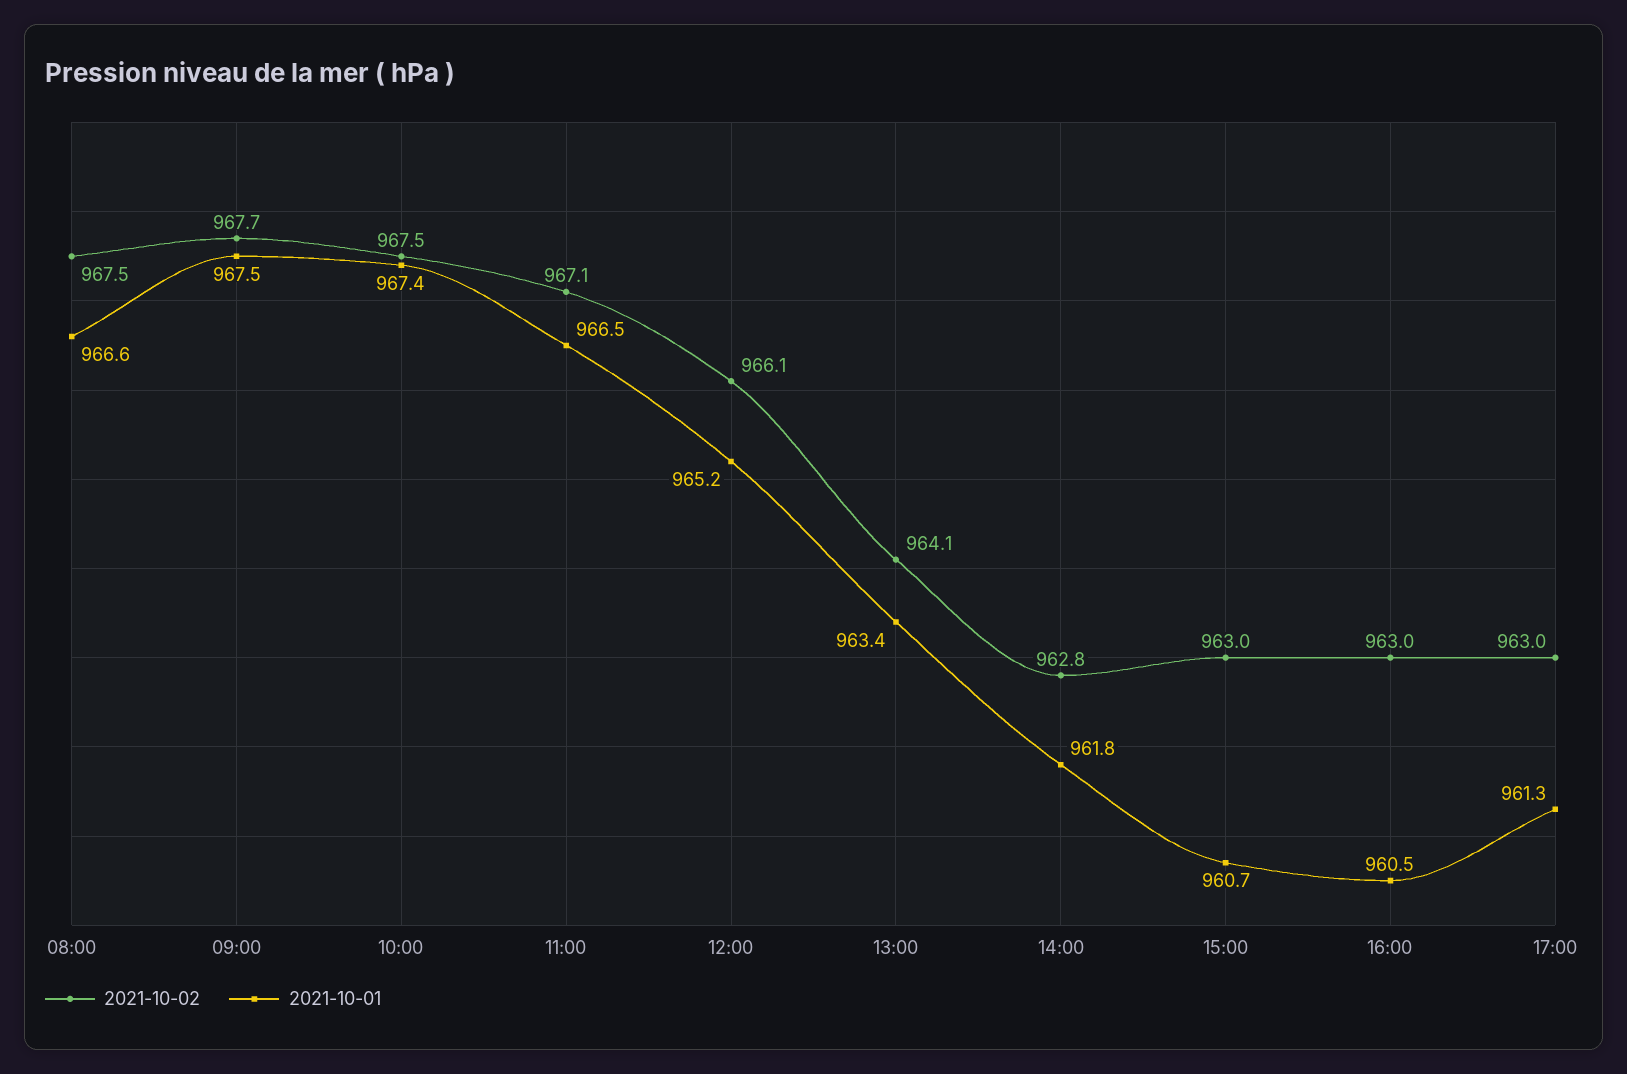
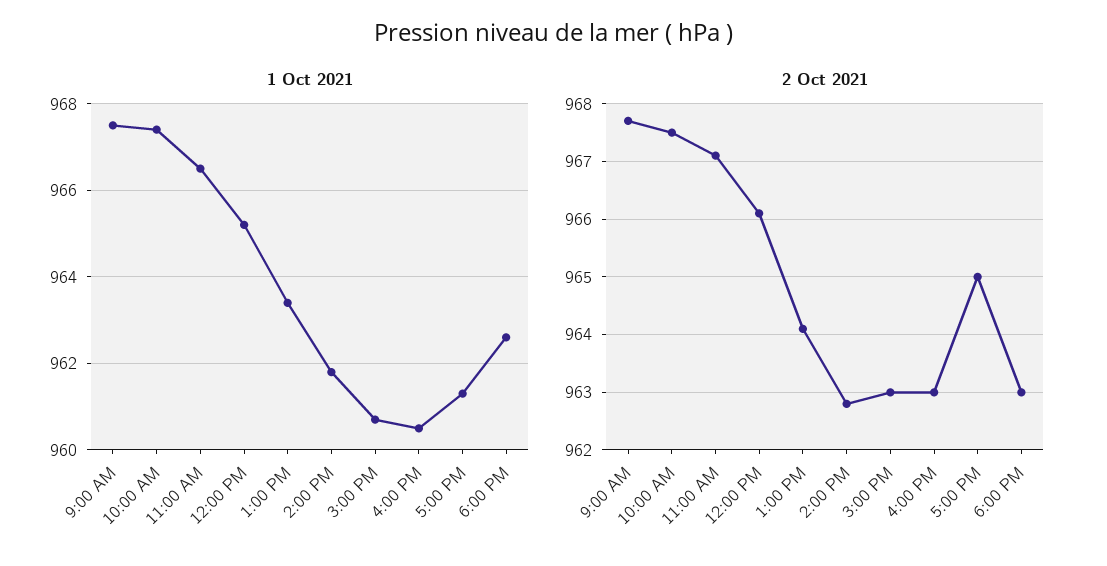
2021-10-02, 08:00: 967.5 -> none
2021-10-01, 08:00: 966.6 -> none
2021-10-02, 17:00: 963 -> 965
2021-10-01, 6:00 PM: none -> 962.5
2021-10-02, 6:00 PM: none -> 963

